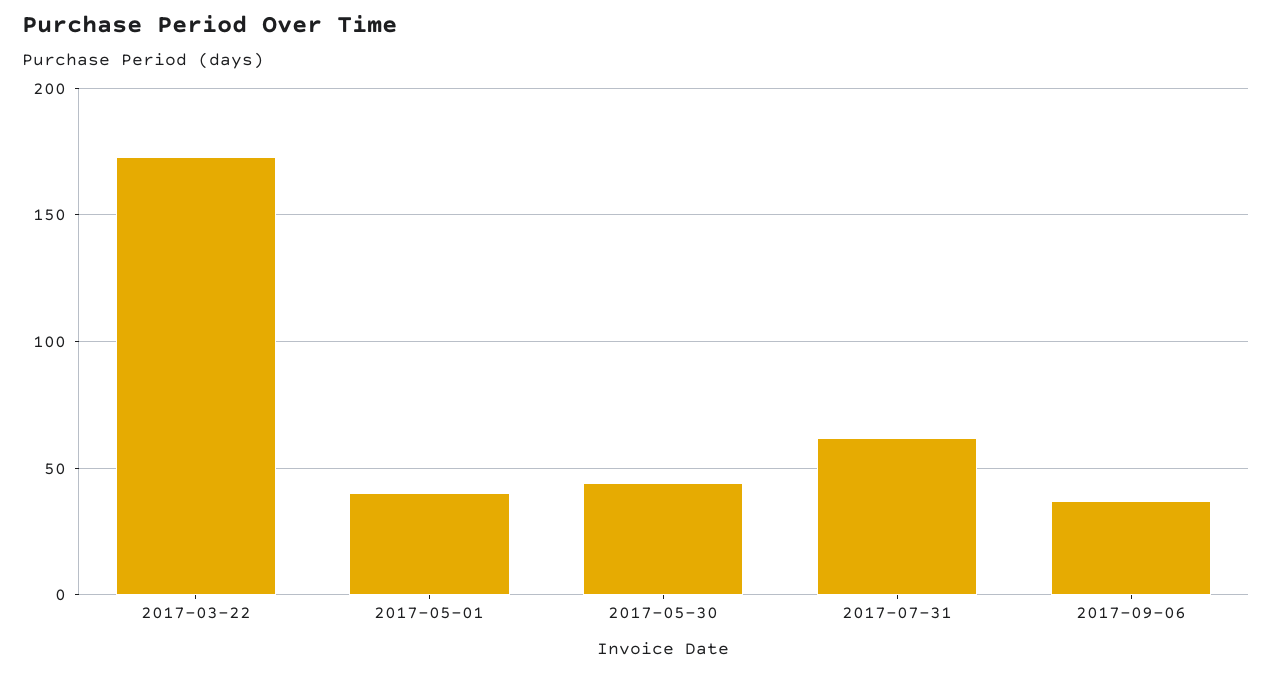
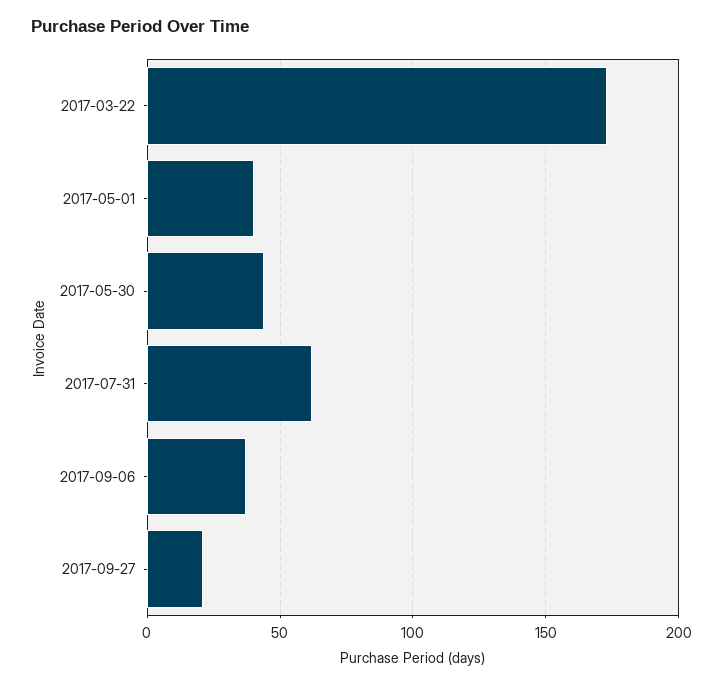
2017-09-27: none -> 20

